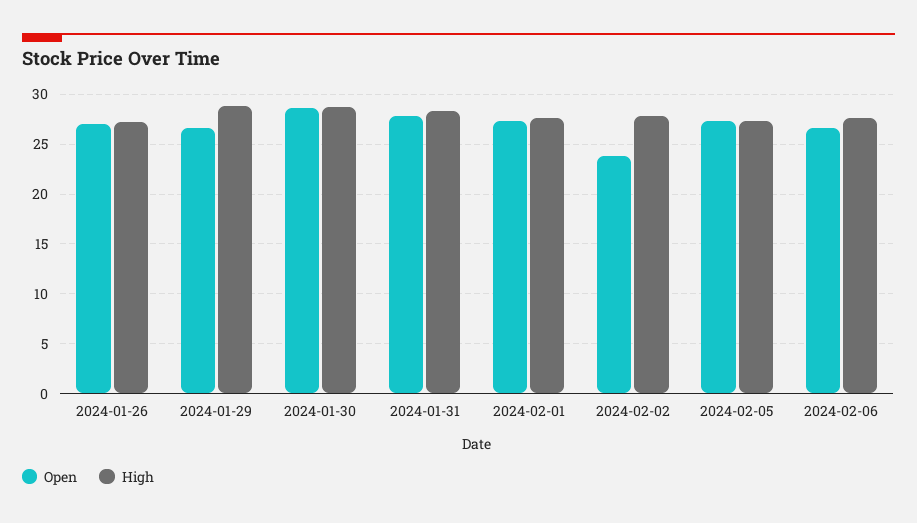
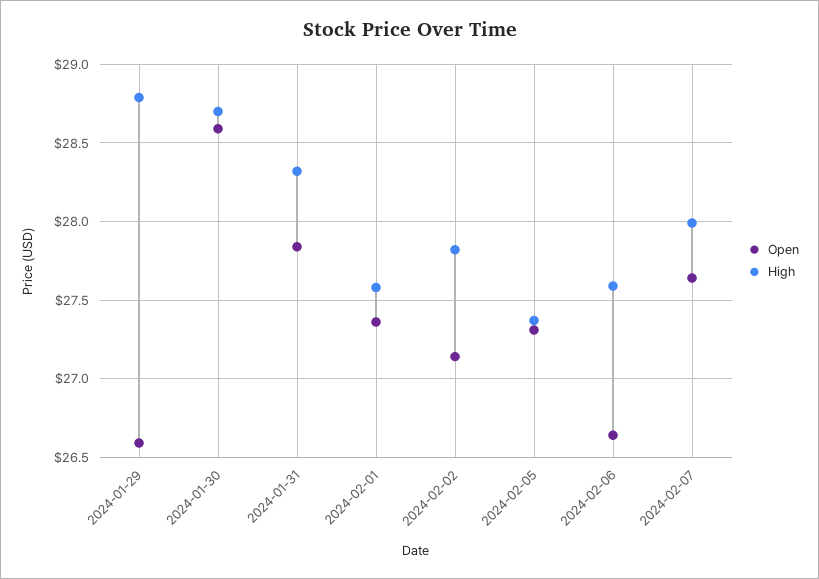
Open, 2024-01-26: 27 -> none
High, 2024-01-26: 27 -> none
Open, 2024-02-02: 24 -> 27.15
Open, 2024-02-07: none -> 27.65
High, 2024-02-07: none -> 28

